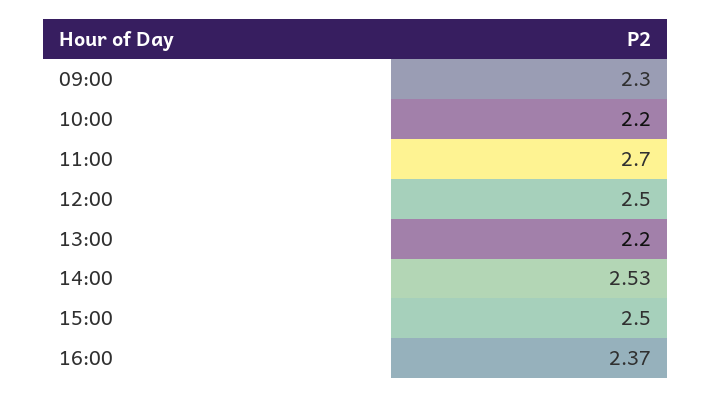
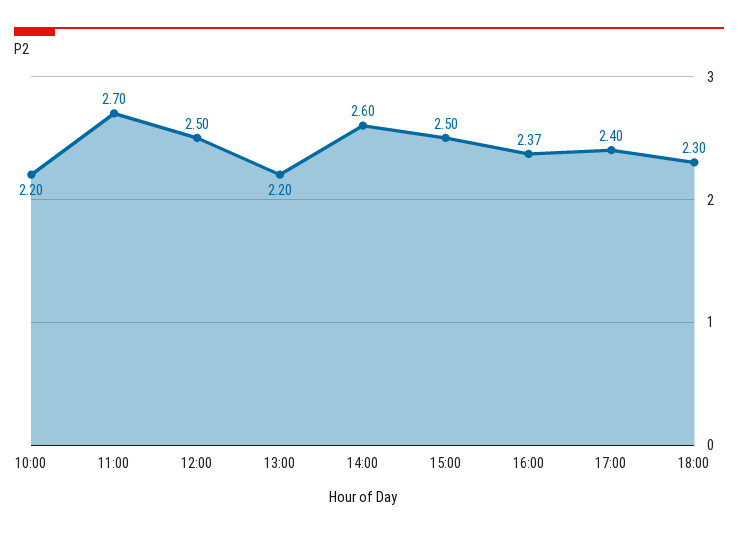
09:00: 2.3 -> none
14:00: 2.53 -> 2.6
17:00: none -> 2.4
18:00: none -> 2.3

